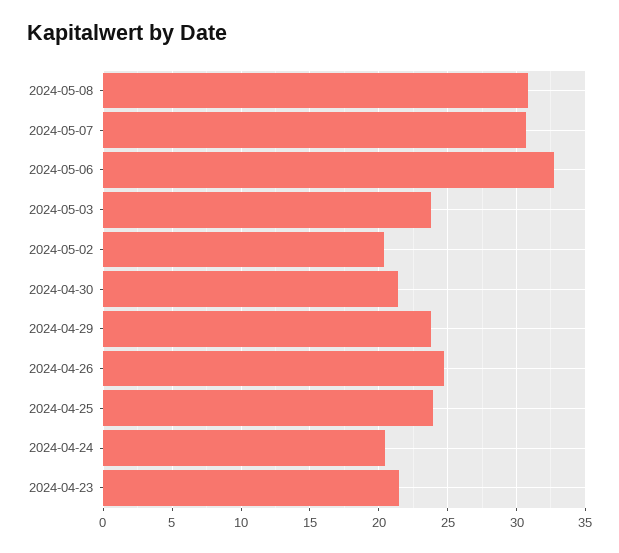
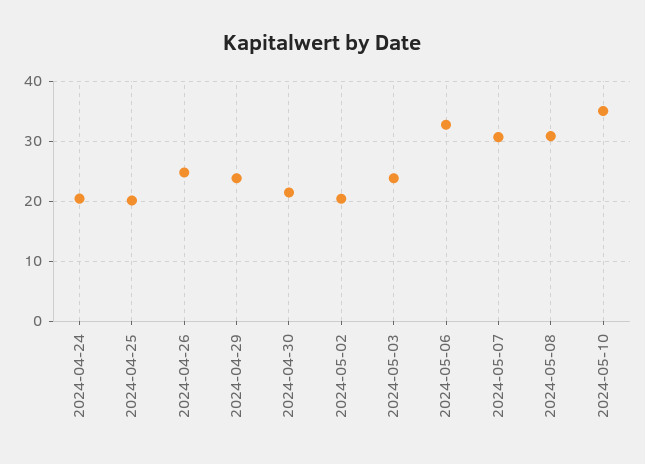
2024-04-25: 24 -> 20
2024-04-23: 21.5 -> none
2024-05-10: none -> 35

